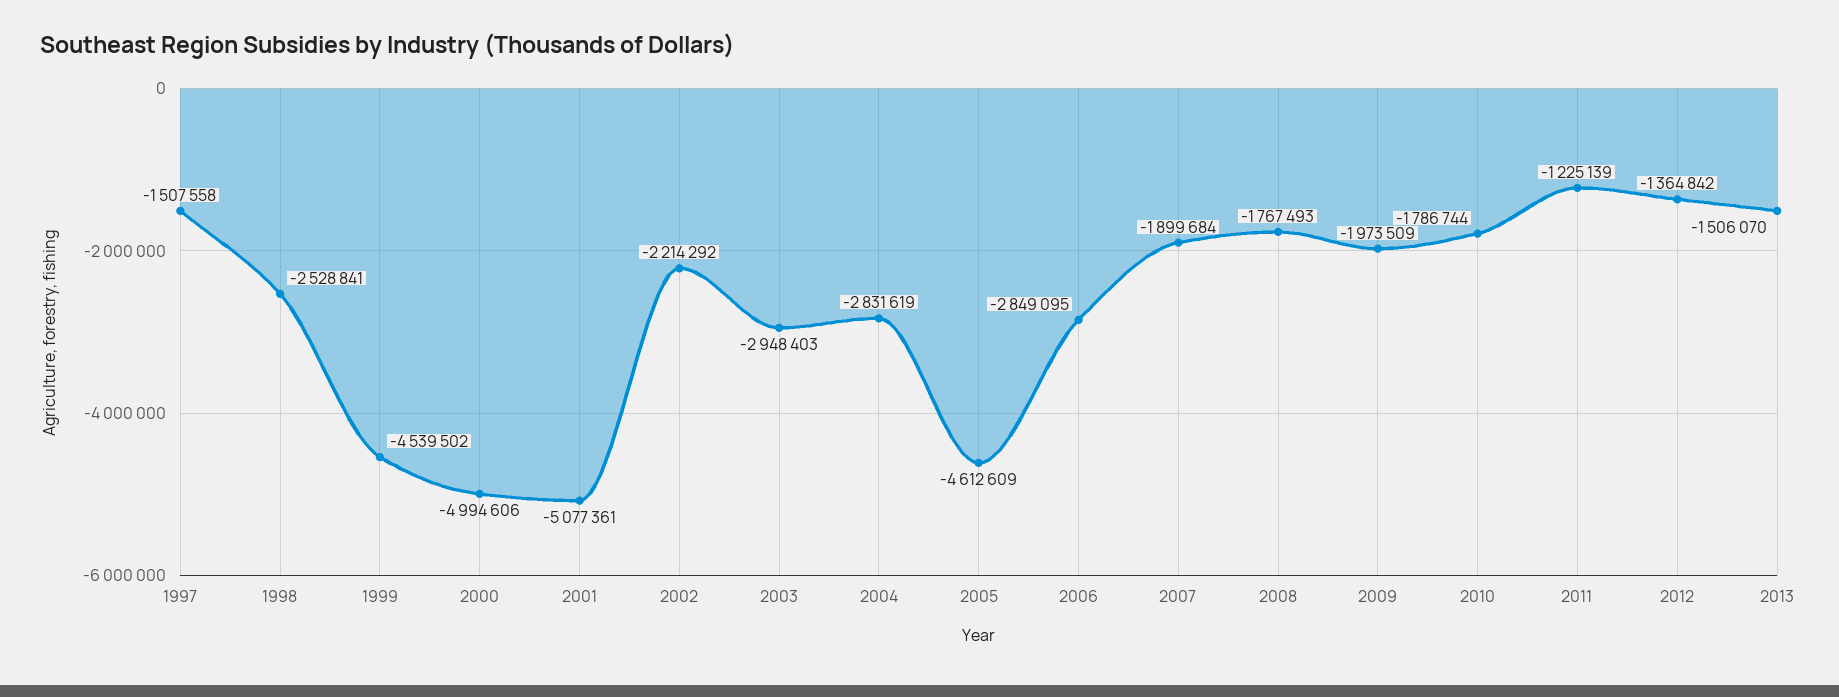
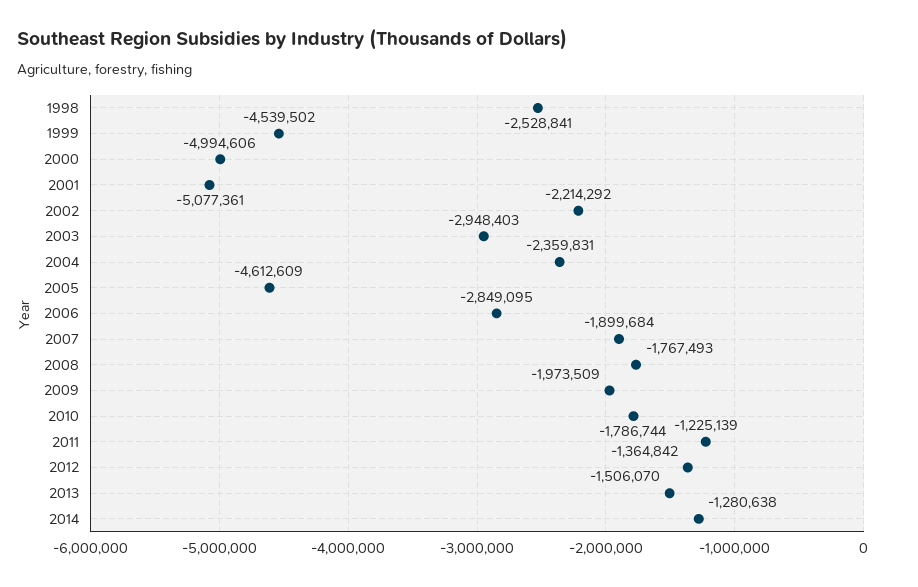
1997: -1507558 -> none
2004: -2831619 -> -2359831
2014: none -> -1280638

